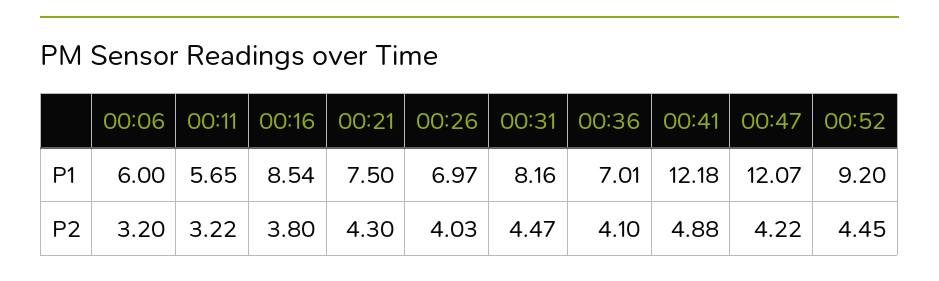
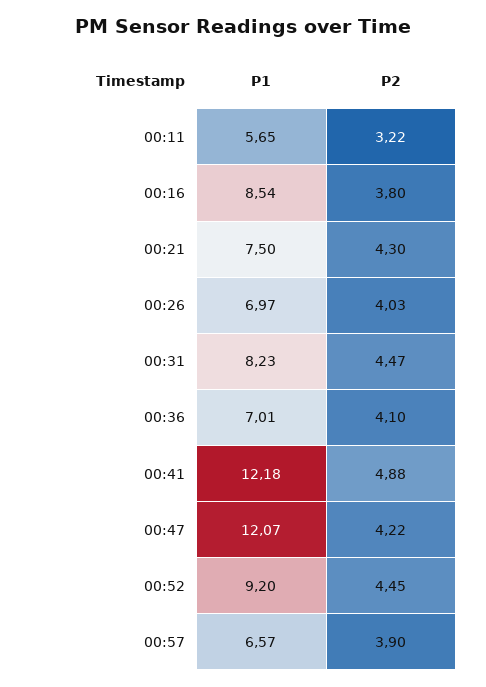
00:06, P1: 6 -> none
00:31, P1: 8.16 -> 8.23
00:06, P2: 3.2 -> none
00:57, P1: none -> 6.57
00:57, P2: none -> 3.9

